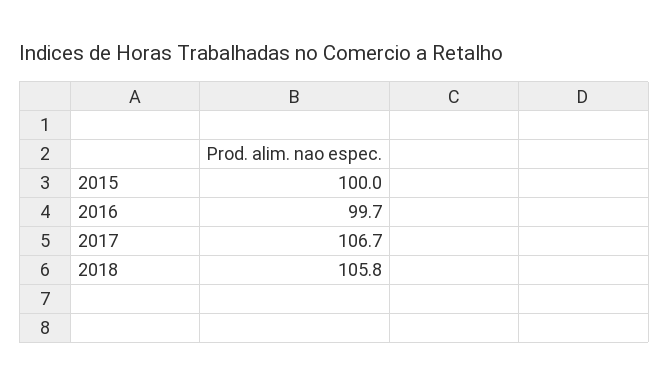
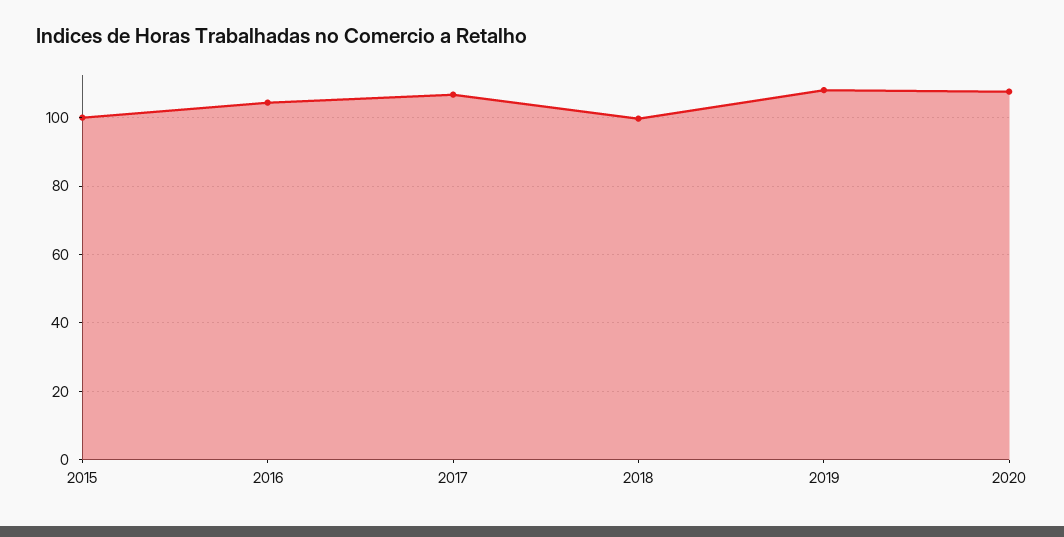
2016: 99.7 -> 104
2018: 105.8 -> 100
2019: none -> 108
2020: none -> 108

